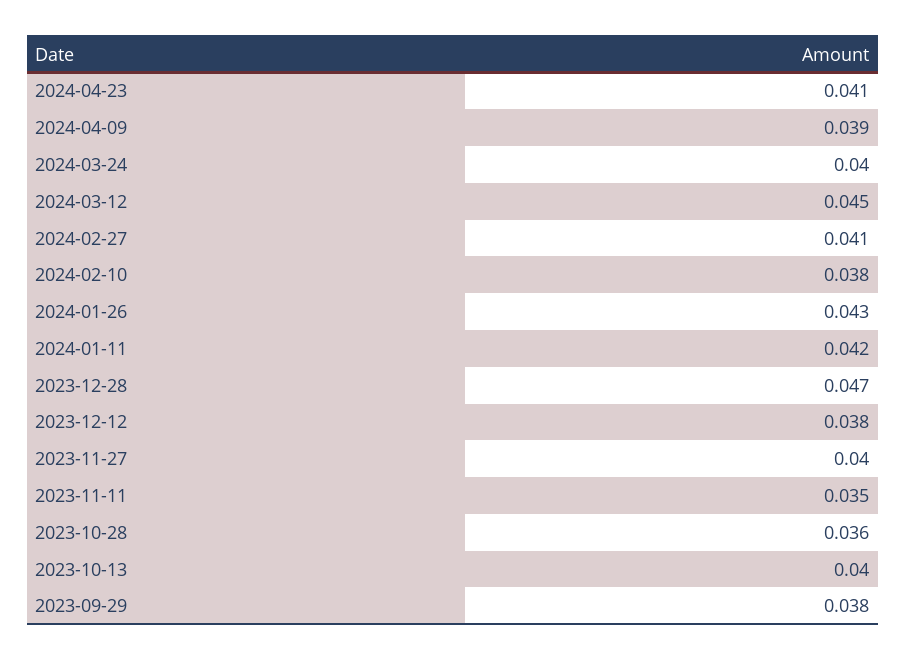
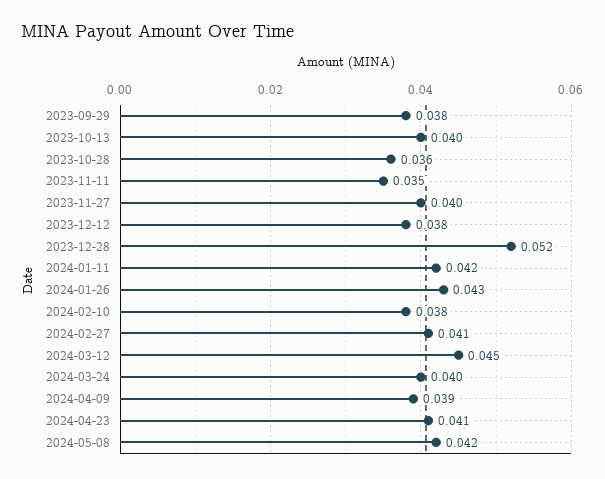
2023-12-28: 0.047 -> 0.052
2024-05-08: none -> 0.042

